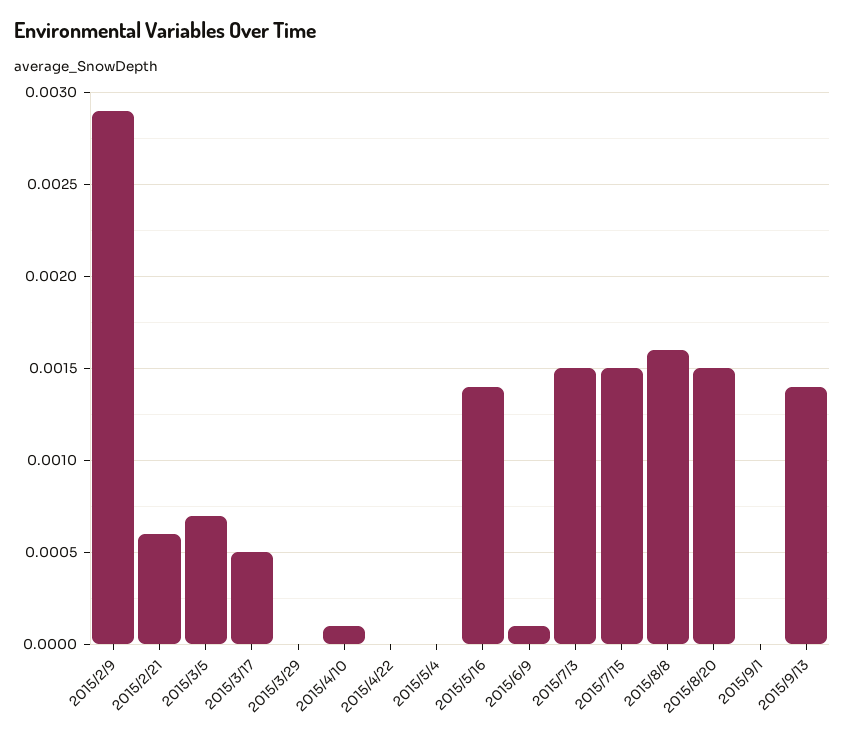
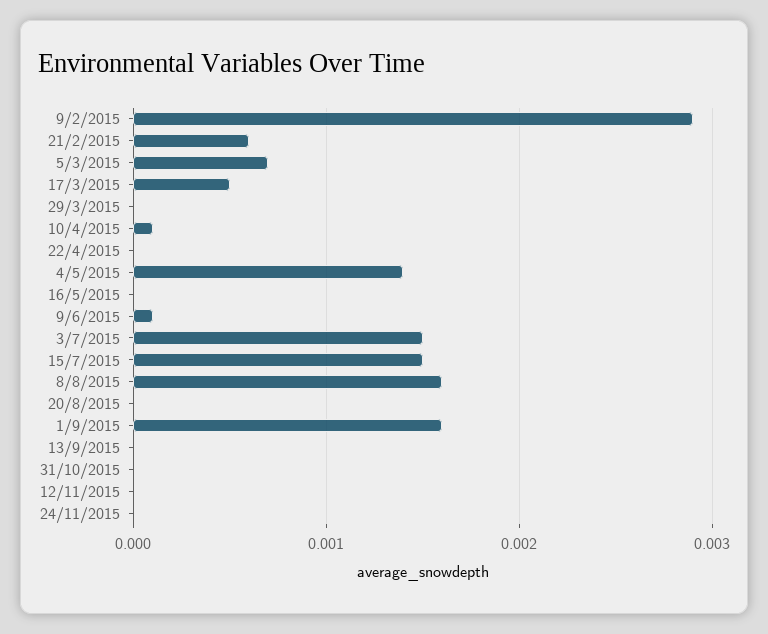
2015/5/4: 0 -> 0.0014
2015/5/16: 0.0014 -> 0
2015/8/20: 0.0015 -> 0
2015/9/1: 0 -> 0.0016
2015/9/13: 0.0014 -> 0
31/10/2015: none -> 0
12/11/2015: none -> 0
24/11/2015: none -> 0

